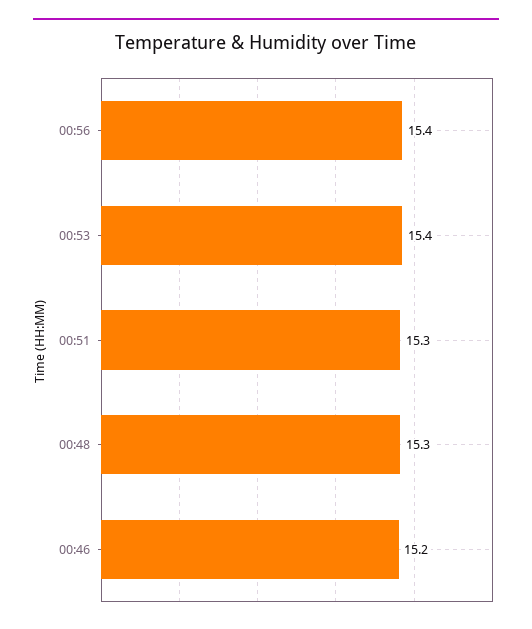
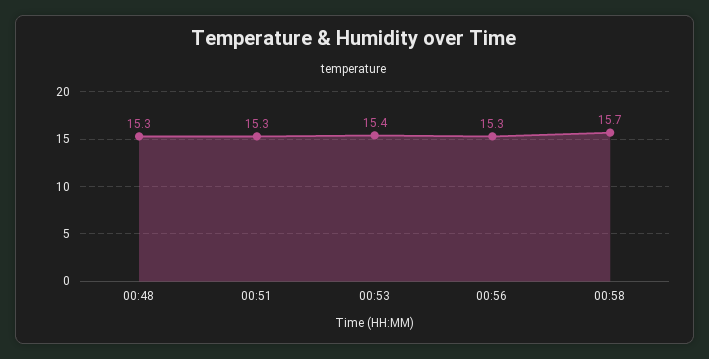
00:56: 15.4 -> 15.3
00:46: 15.2 -> none
00:58: none -> 15.7

